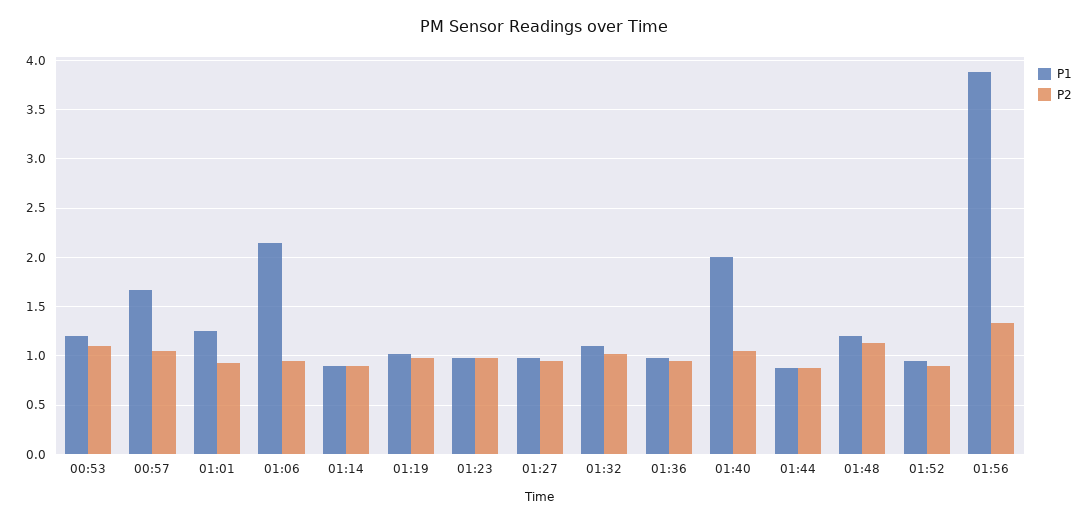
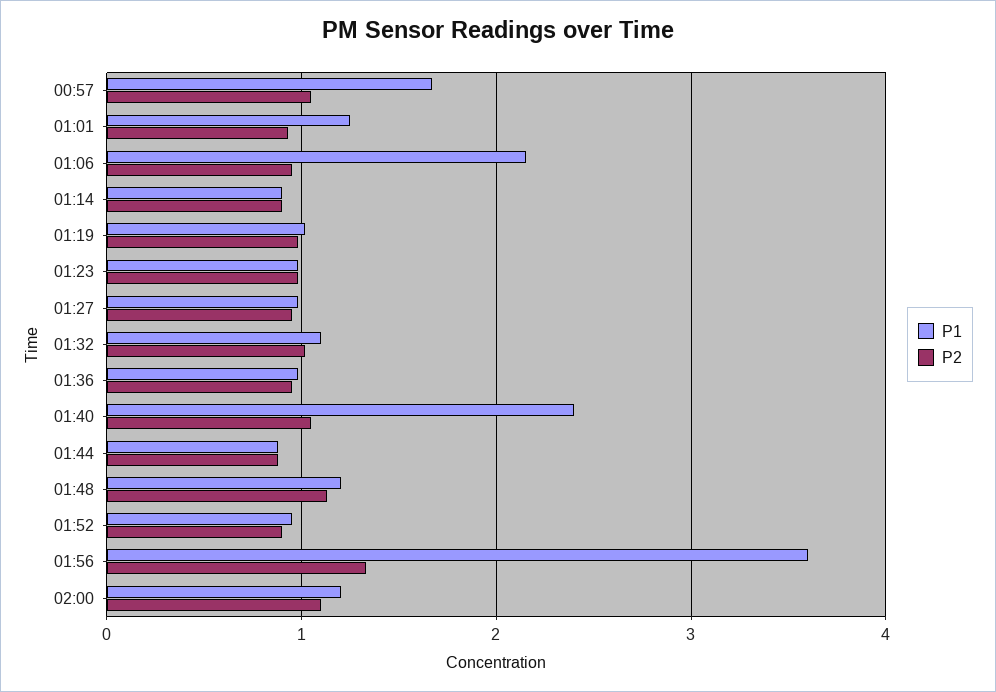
P1, 00:53: 1.2 -> none
P2, 00:53: 1.1 -> none
P1, 01:40: 2 -> 2.4
P1, 01:56: 3.9 -> 3.6
P1, 02:00: none -> 1.2
P2, 02:00: none -> 1.1

